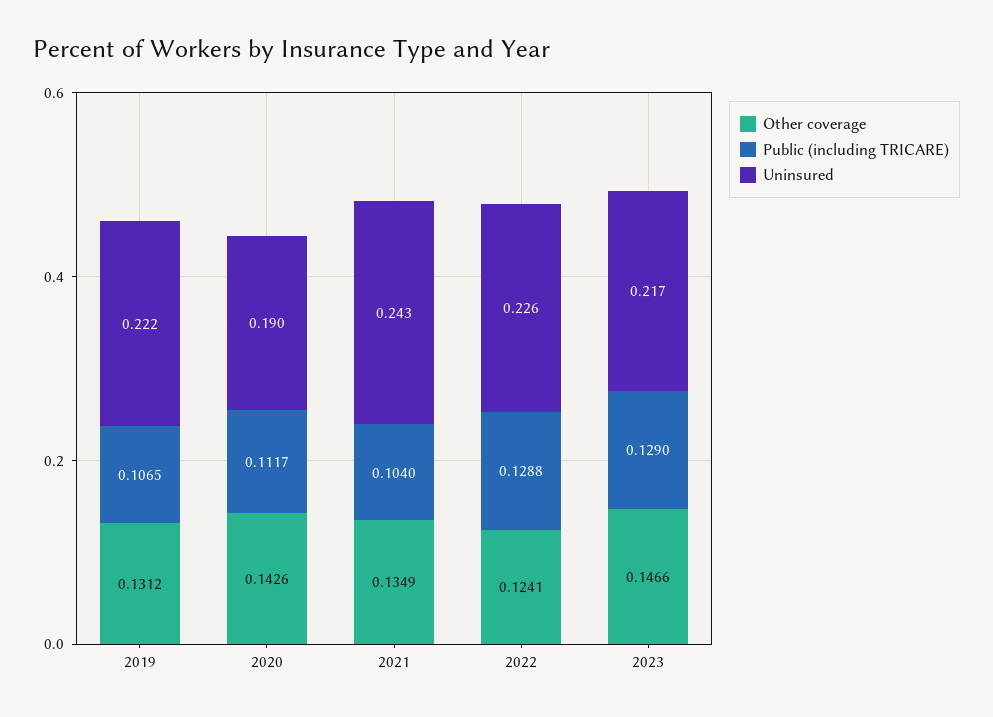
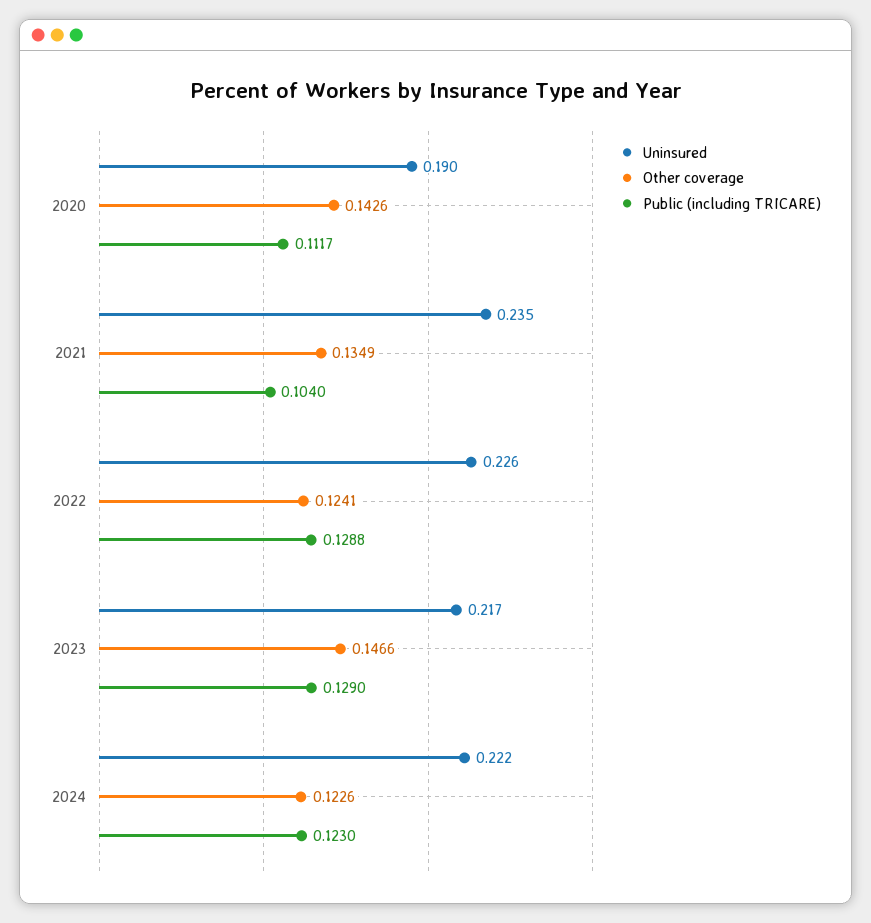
Other coverage, 2019: 0.1312 -> none
Public (including TRICARE), 2019: 0.1065 -> none
Uninsured, 2019: 0.222 -> none
Uninsured, 2021: 0.243 -> 0.235
Uninsured, 2024: none -> 0.222
Other coverage, 2024: none -> 0.1226
Public (including TRICARE), 2024: none -> 0.123

